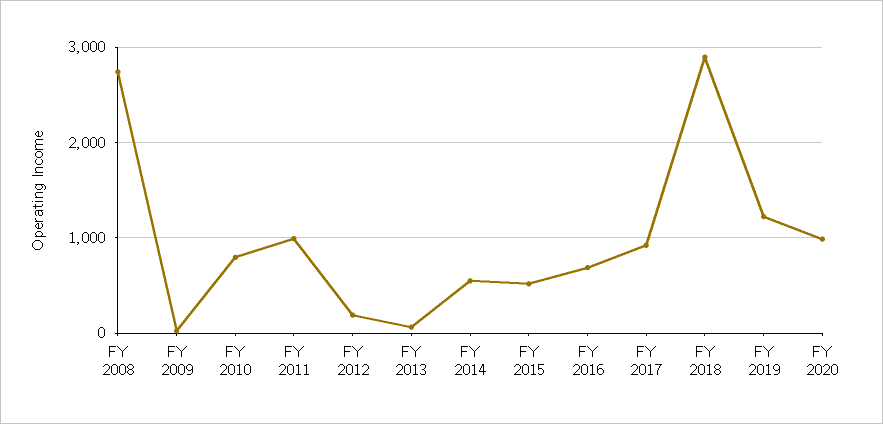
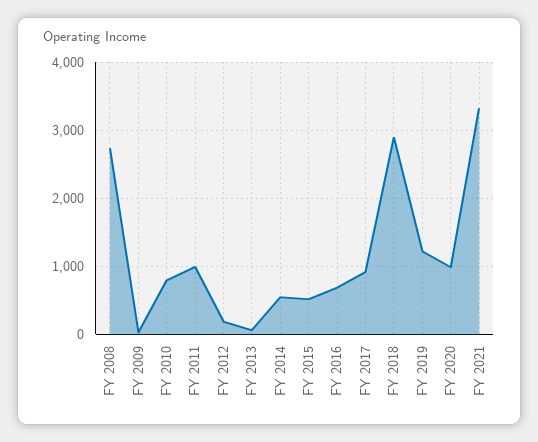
FY 2021: none -> 3300

